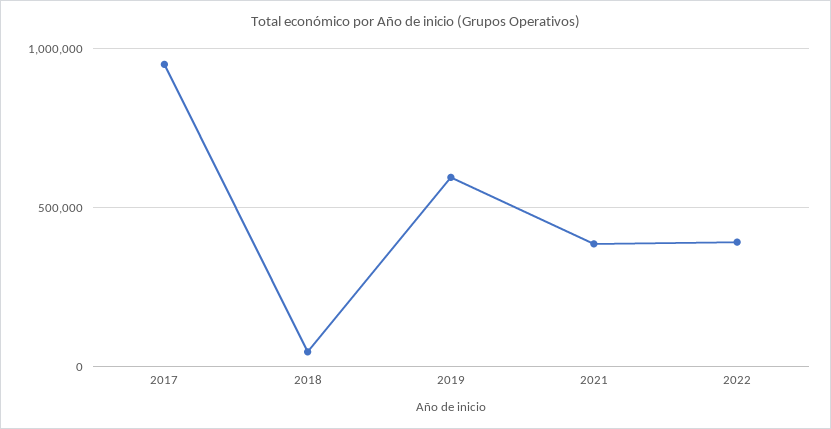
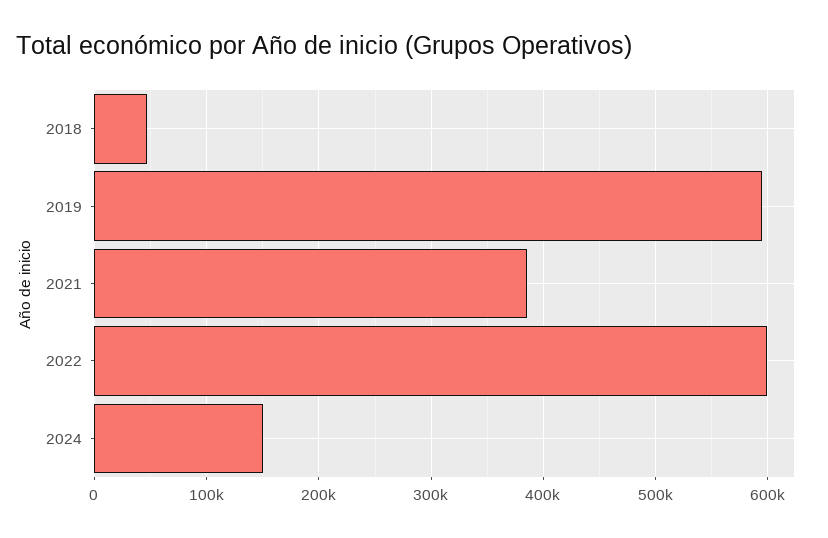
2017: 950000 -> none
2022: 400000 -> 600000
2024: none -> 150000

